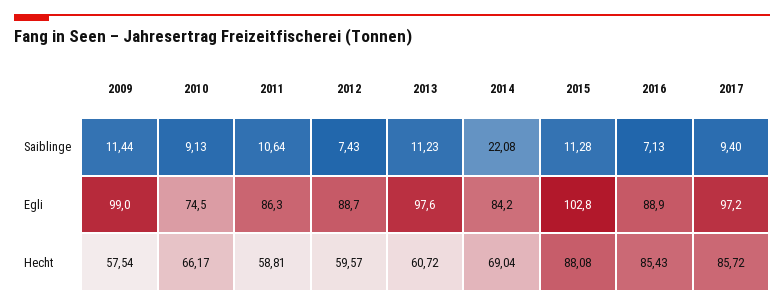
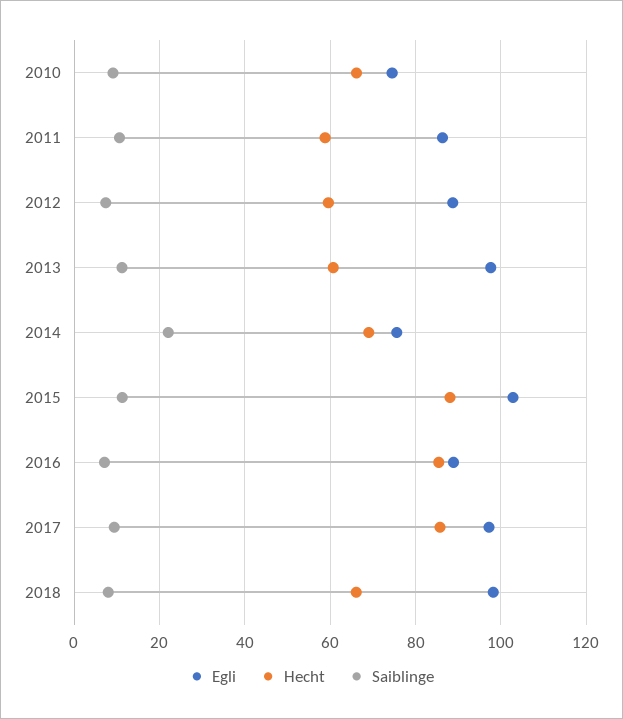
Saiblinge, 2009: 11.44 -> none
Egli, 2009: 99 -> none
Egli, 2014: 84.2 -> 76
Hecht, 2009: 57.54 -> none
Egli, 2018: none -> 98
Hecht, 2018: none -> 66
Saiblinge, 2018: none -> 8

